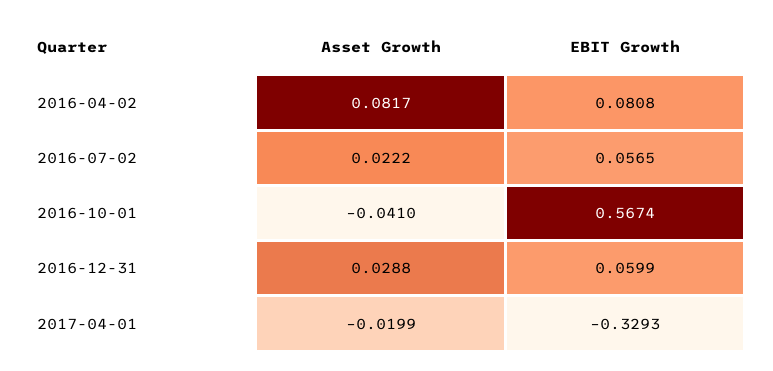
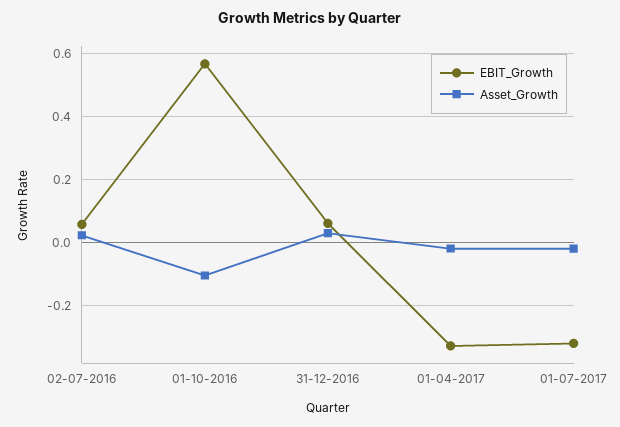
Asset Growth, 2016-04-02: 0.0817 -> none
EBIT Growth, 2016-04-02: 0.0808 -> none
Asset Growth, 2016-10-01: -0.041 -> -0.1
EBIT Growth, 01-07-2017: none -> -0.32
Asset Growth, 01-07-2017: none -> -0.02

